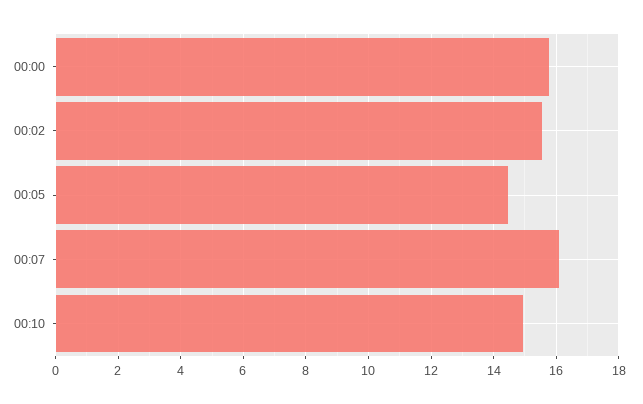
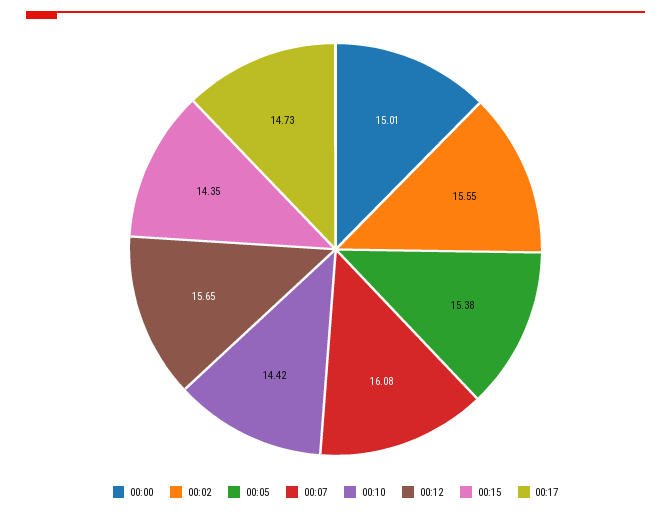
00:00: 15.8 -> 15.01
00:05: 14.4 -> 15.38
00:10: 15 -> 14.42
00:12: none -> 15.65
00:15: none -> 14.35
00:17: none -> 14.73

